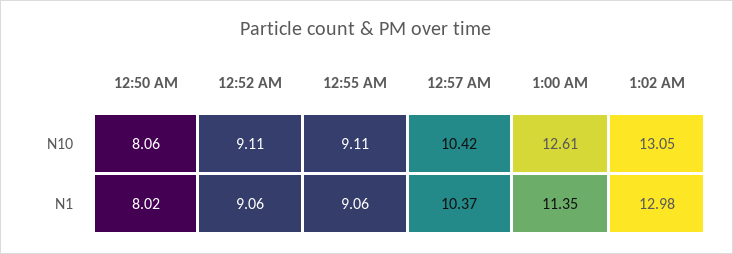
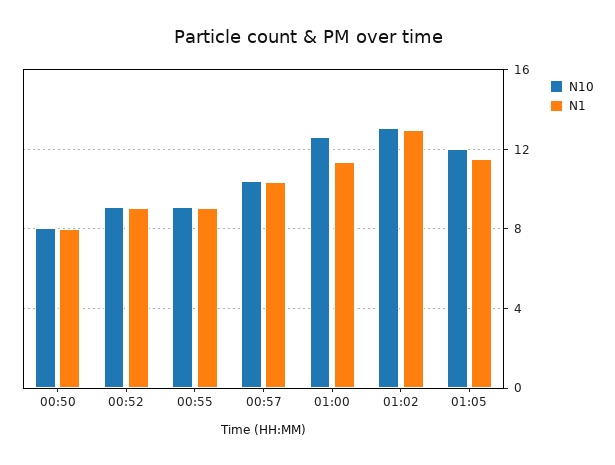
N10, 01:05: none -> 12
N1, 01:05: none -> 11.5

